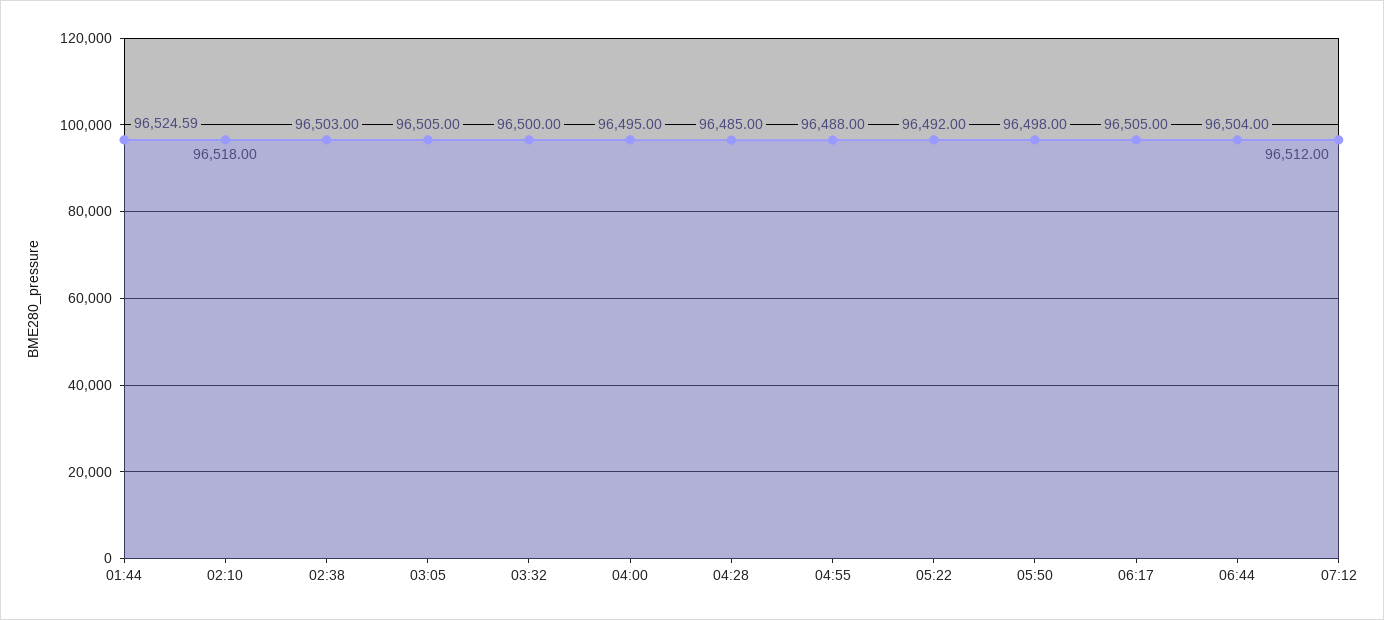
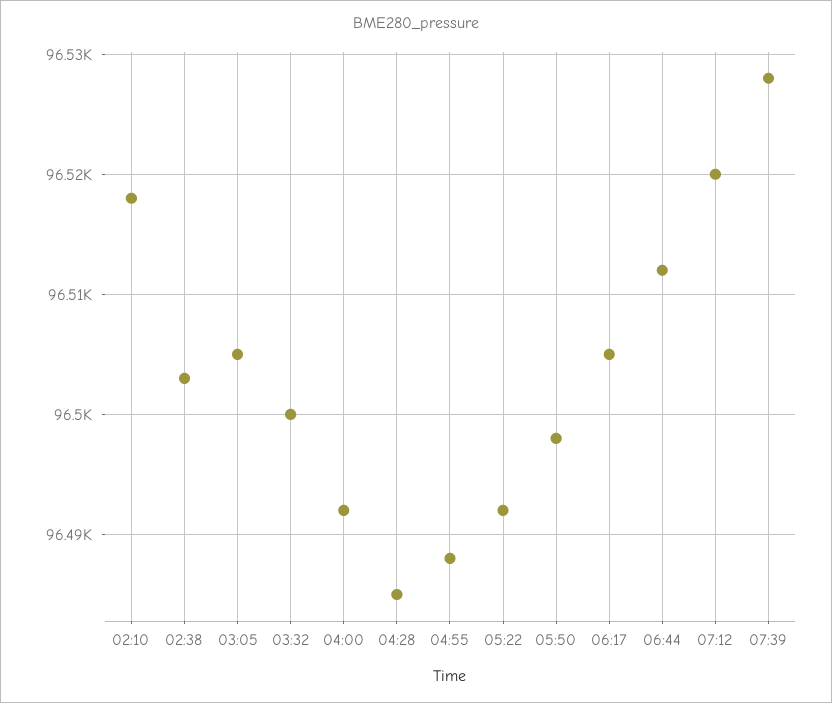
01:44: 96524.59 -> none
04:00: 96495 -> 96492
06:44: 96504 -> 96512
07:12: 96512 -> 96520
07:39: none -> 96528

